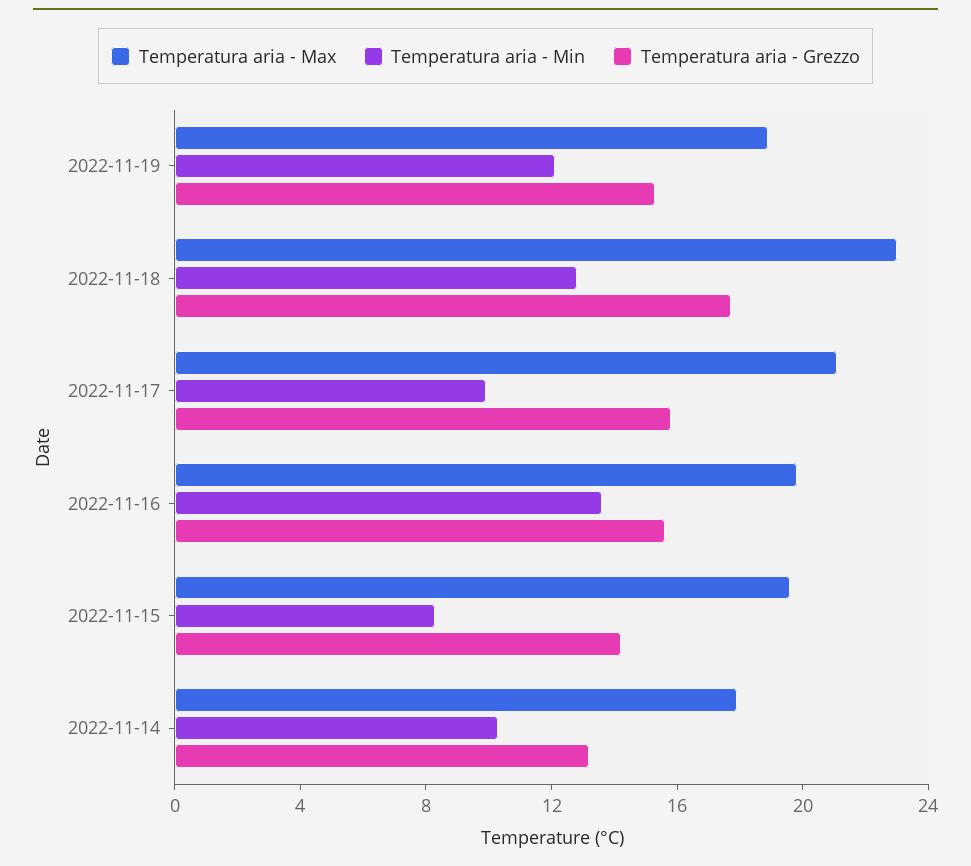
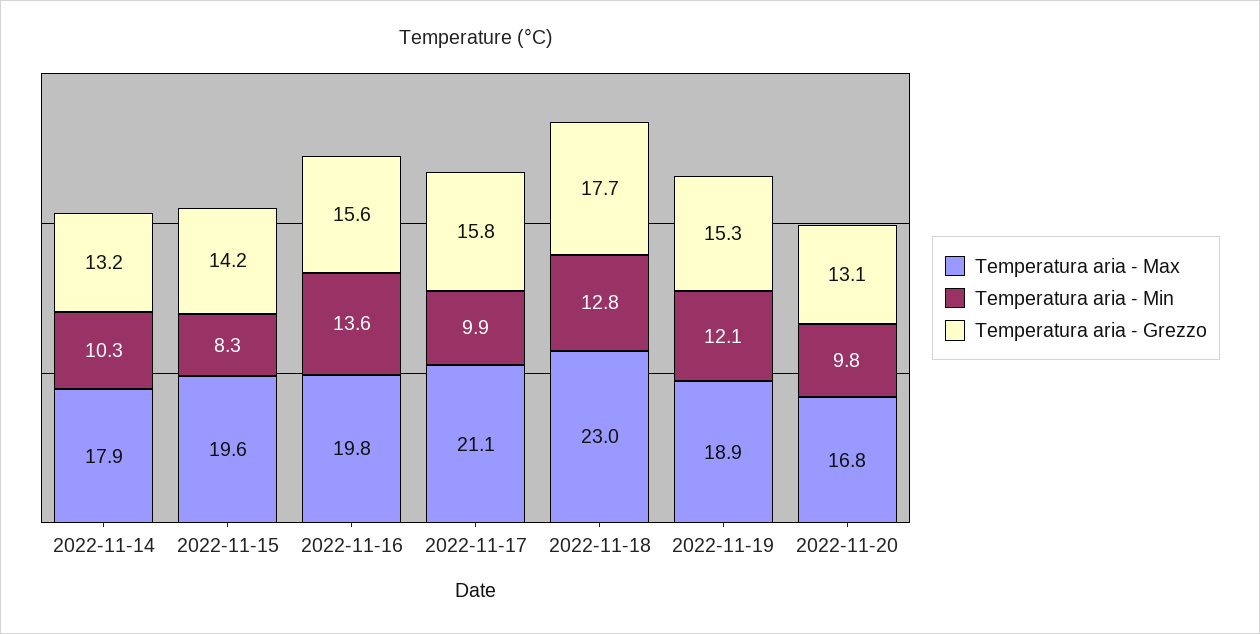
Temperatura aria - Max, 2022-11-20: none -> 16.8
Temperatura aria - Min, 2022-11-20: none -> 9.8
Temperatura aria - Grezzo, 2022-11-20: none -> 13.1

